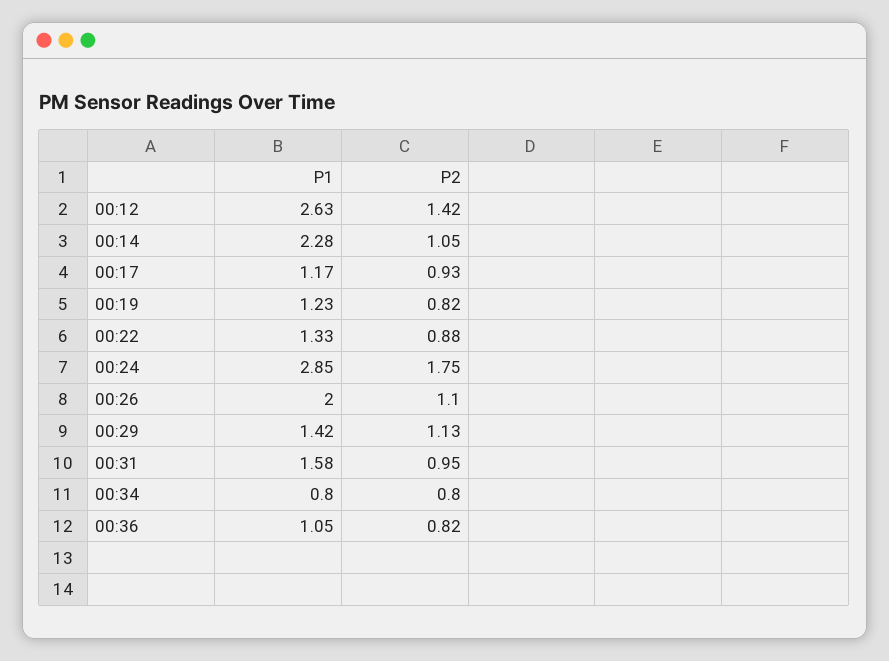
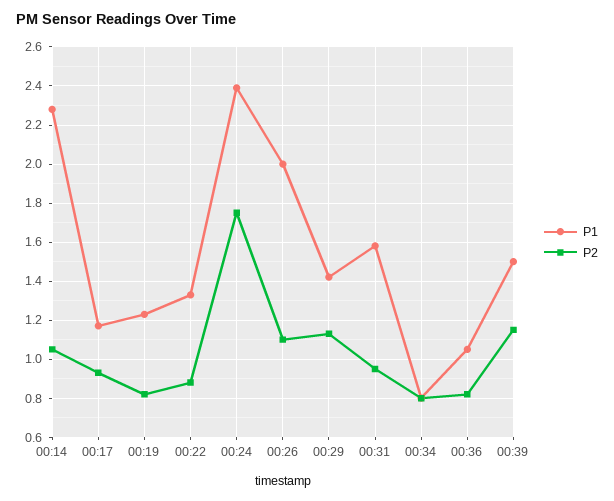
P1, 00:12: 2.63 -> none
P2, 00:12: 1.42 -> none
P1, 00:24: 2.85 -> 2.4
P1, 00:39: none -> 1.5
P2, 00:39: none -> 1.15

